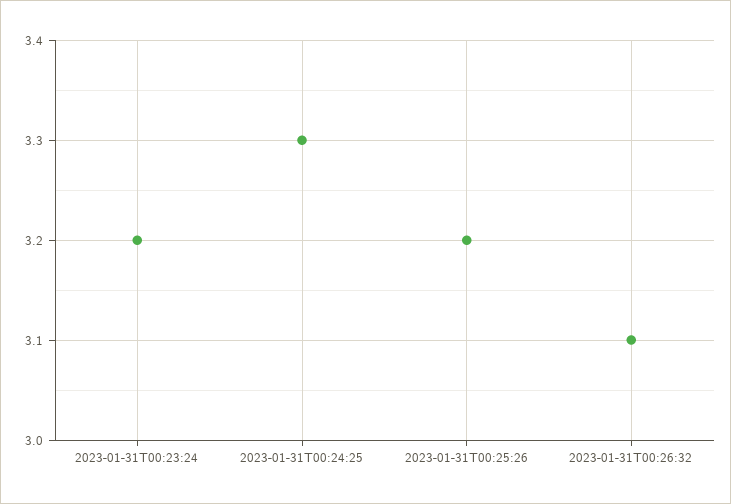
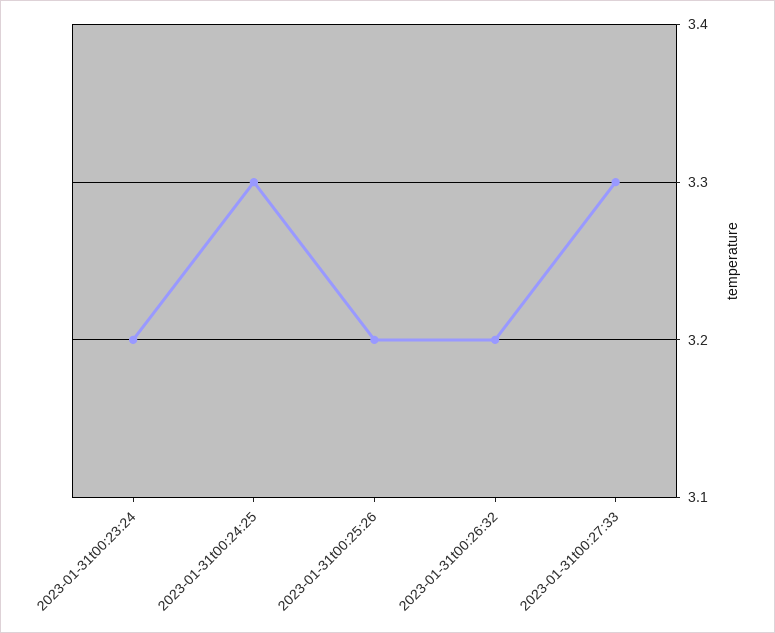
2023-01-31T00:26:32: 3.1 -> 3.2
2023-01-31t00:27:33: none -> 3.3

